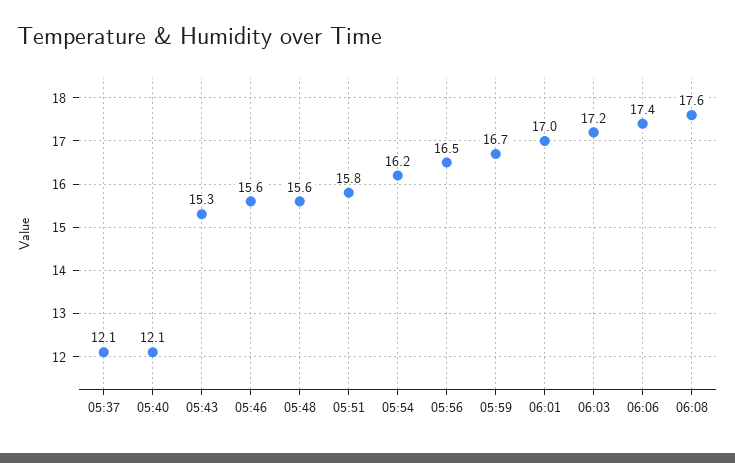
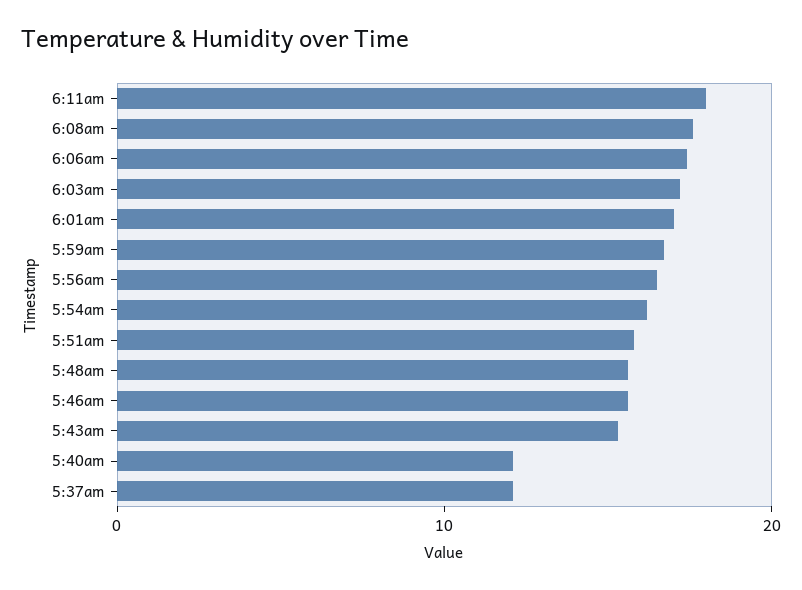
6:11am: none -> 18

